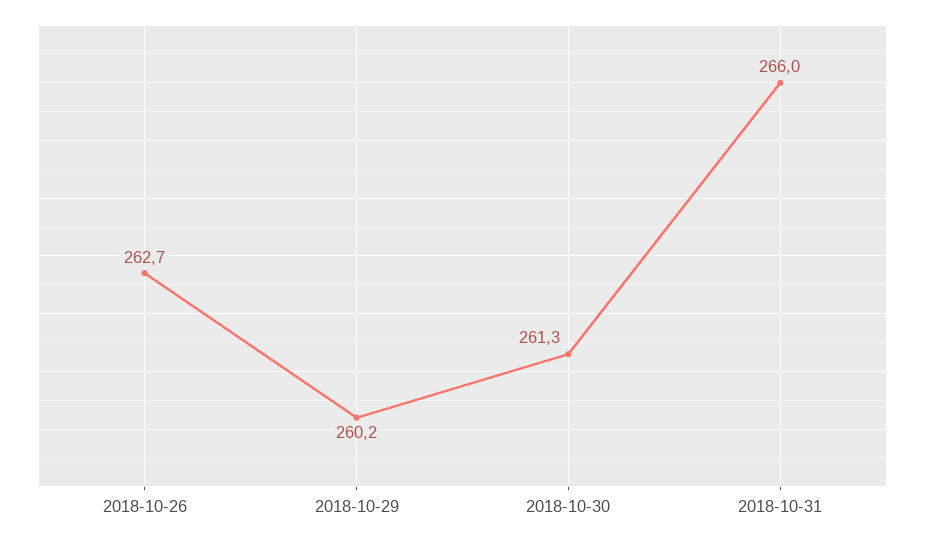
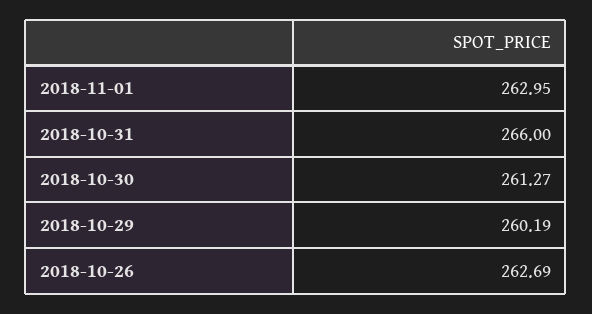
2018-11-01: none -> 262.95

